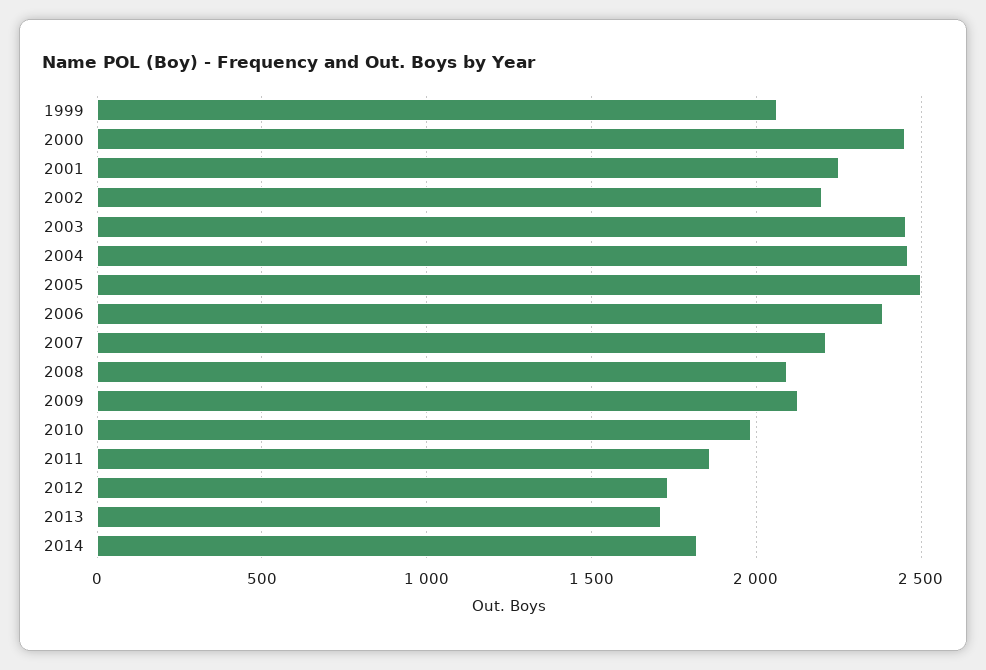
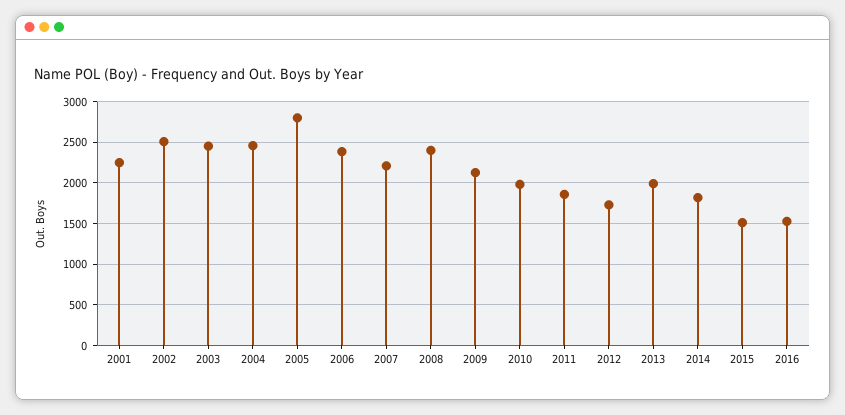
1999: 2050 -> none
2000: 2450 -> none
2002: 2200 -> 2500
2005: 2500 -> 2800
2008: 2100 -> 2400
2013: 1700 -> 2000
2015: none -> 1500
2016: none -> 1500

